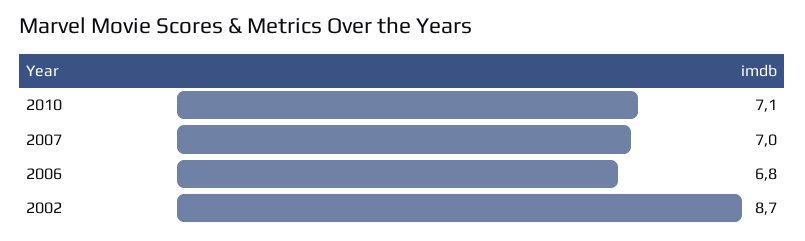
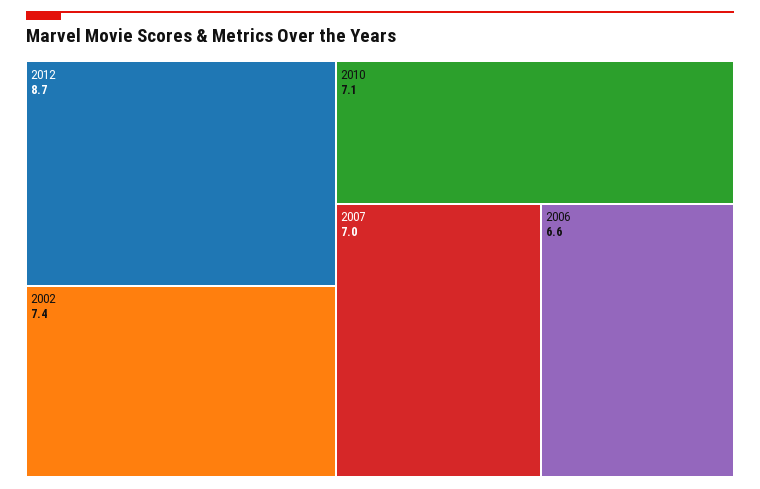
2006: 6.8 -> 6.6
2002: 8.7 -> 7.4
2012: none -> 8.7

